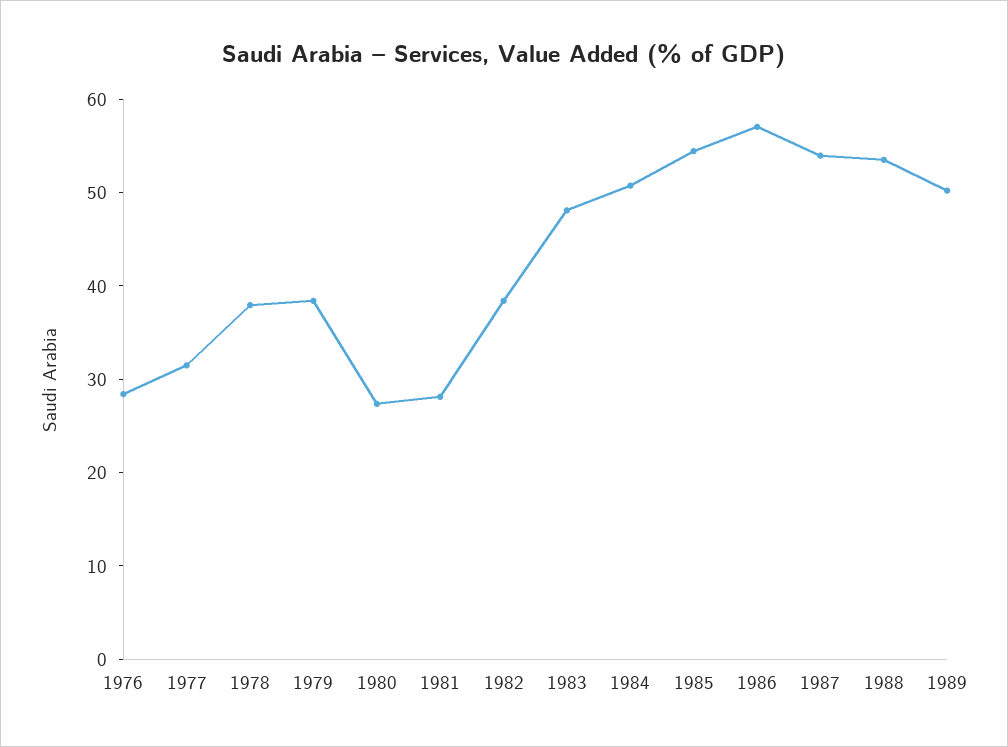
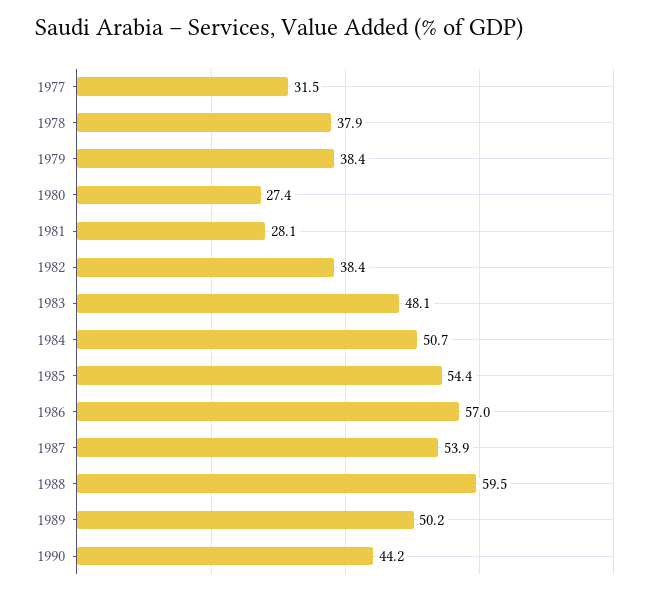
1976: 28 -> none
1988: 54 -> 59.5
1990: none -> 44.2

